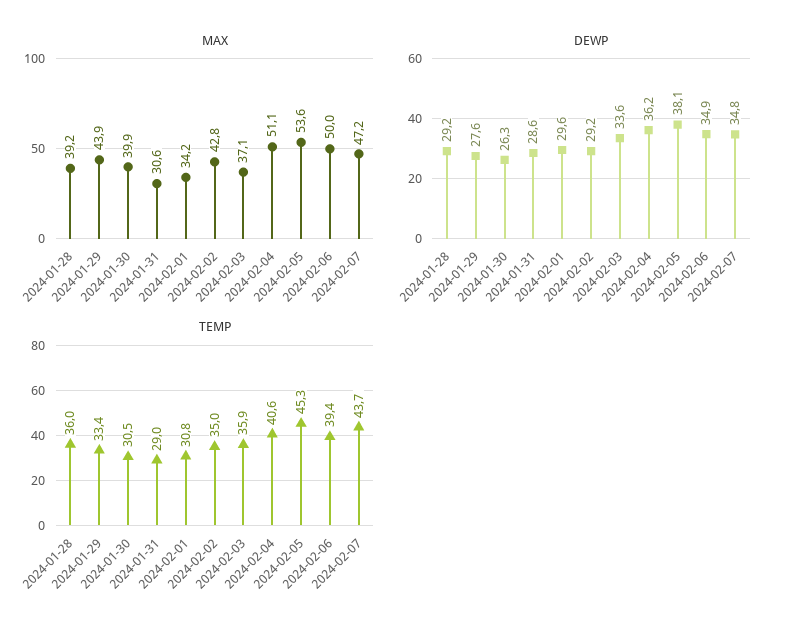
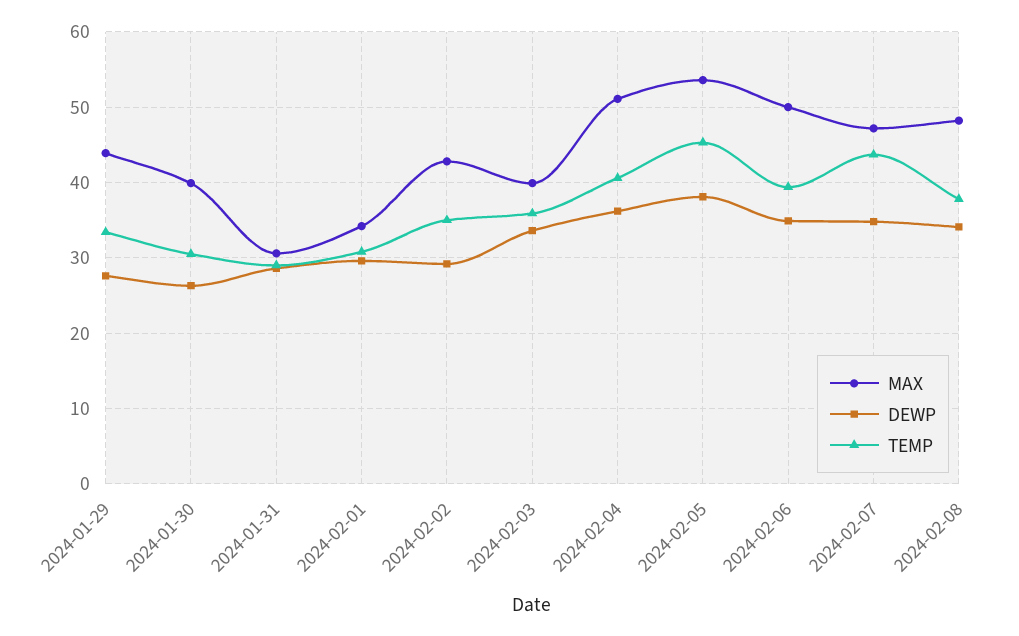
MAX, 2024-01-28: 39.2 -> none
MAX, 2024-02-03: 37.1 -> 40
DEWP, 2024-01-28: 29.2 -> none
TEMP, 2024-01-28: 36 -> none
MAX, 2024-02-08: none -> 48
DEWP, 2024-02-08: none -> 34
TEMP, 2024-02-08: none -> 38

